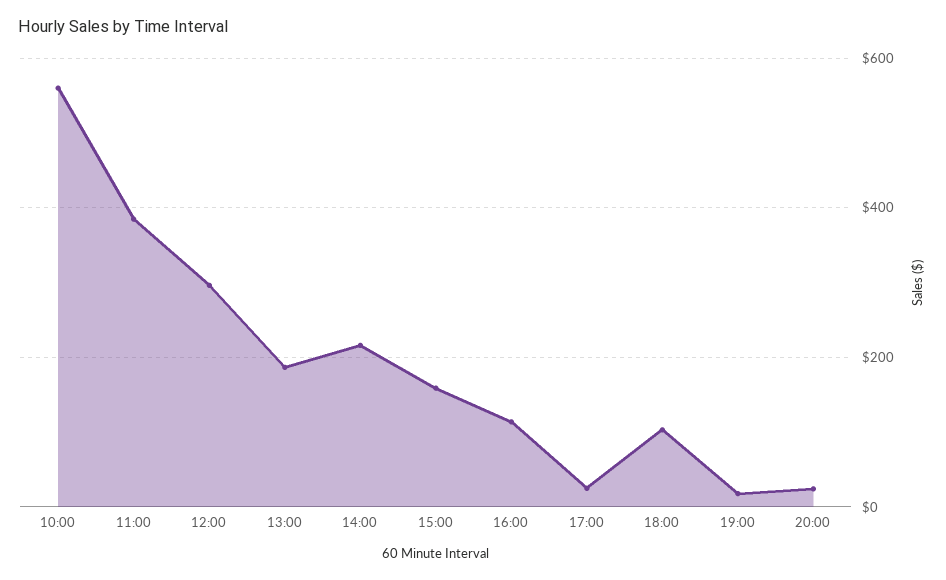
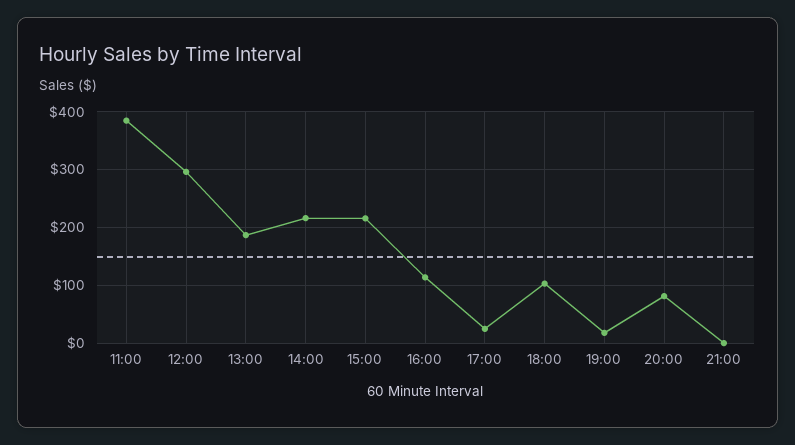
10:00: 560 -> none
15:00: 160 -> 220
20:00: 20 -> 80
21:00: none -> 0

